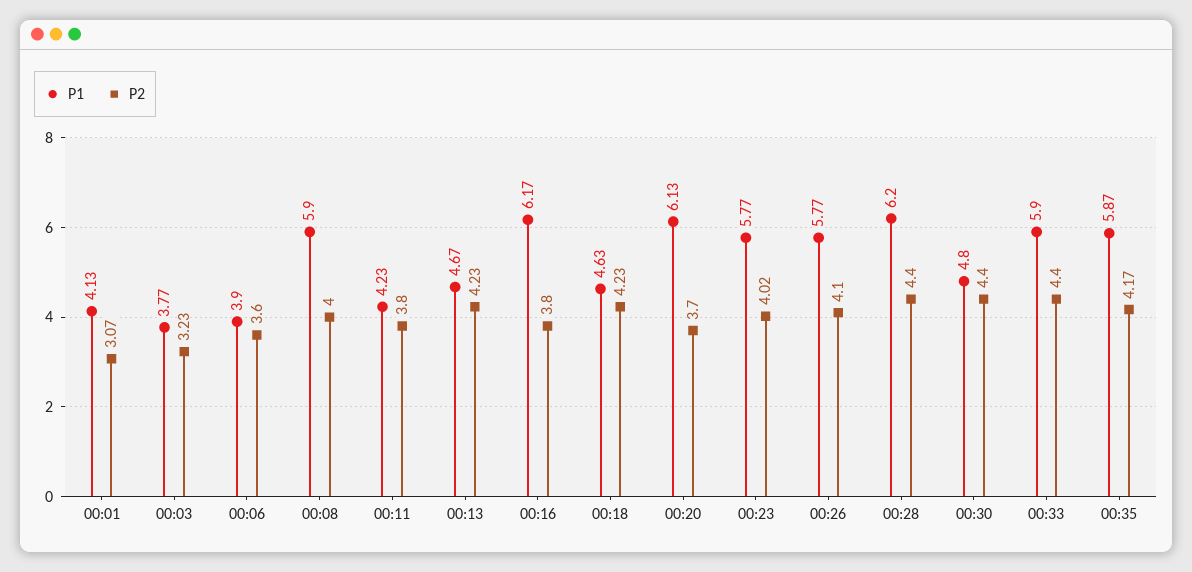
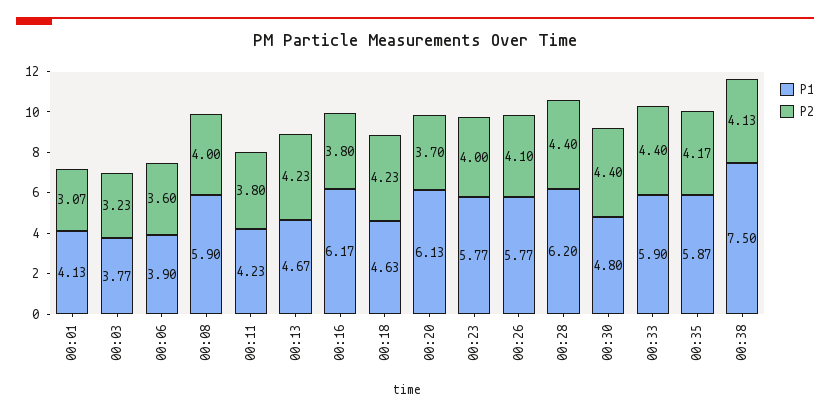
P2, 00:23: 4.02 -> 4
P1, 00:38: none -> 7.5
P2, 00:38: none -> 4.13

